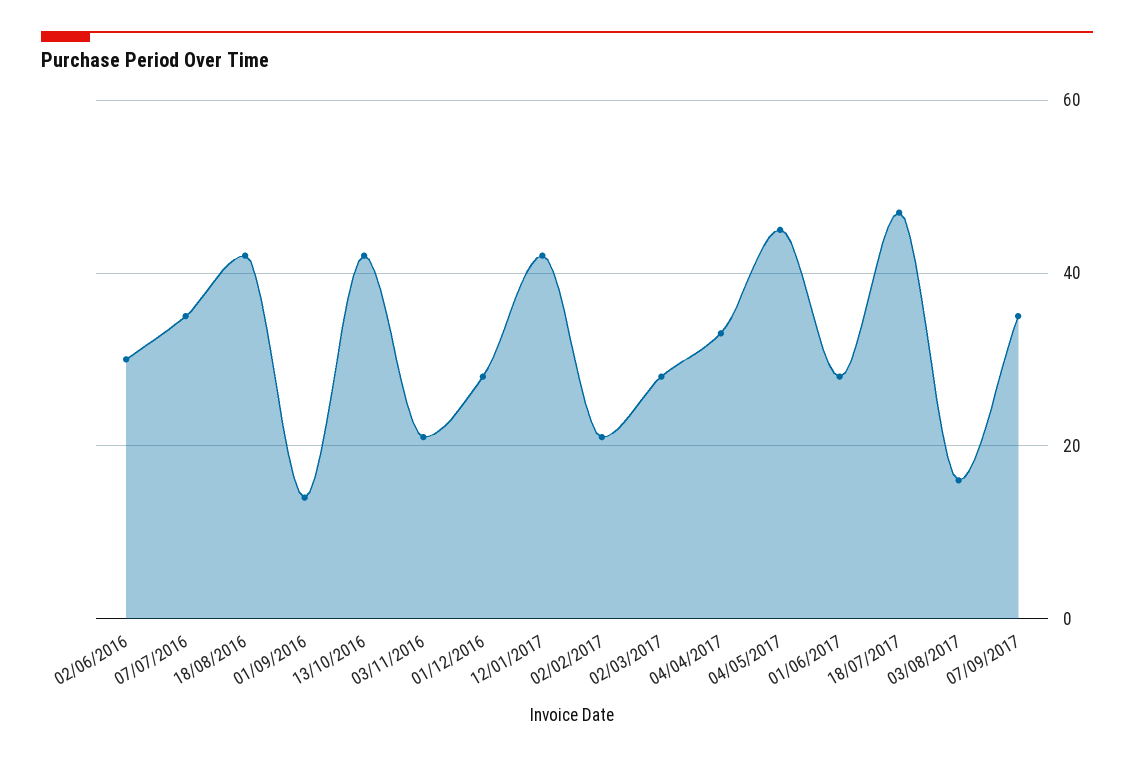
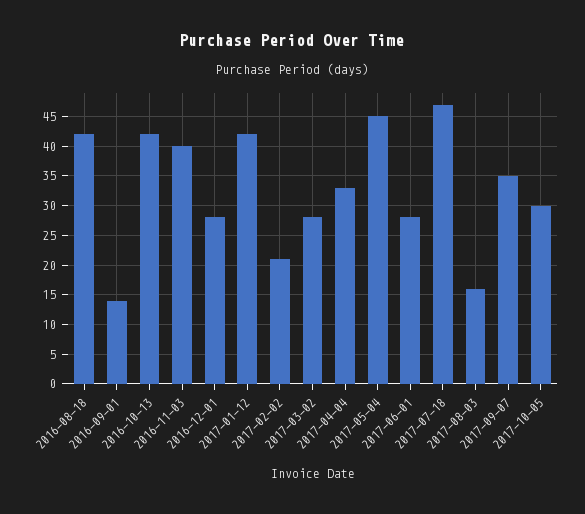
02/06/2016: 30 -> none
07/07/2016: 35 -> none
03/11/2016: 20 -> 40
2017-10-05: none -> 30

